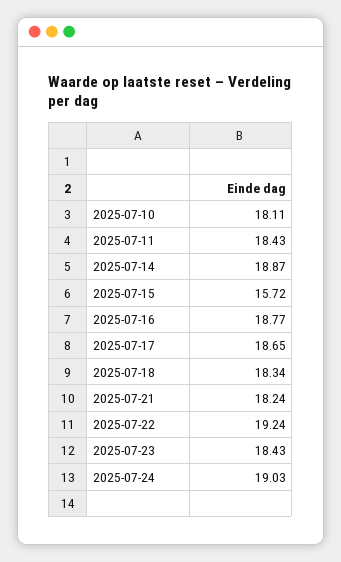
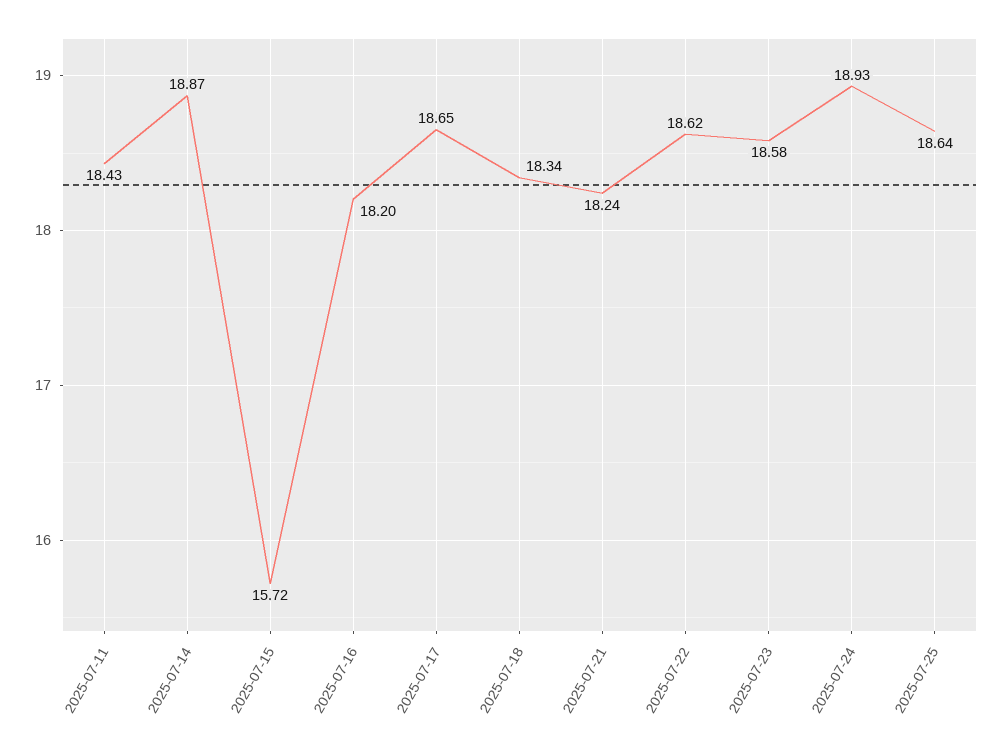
2025-07-10: 18.11 -> none
2025-07-16: 18.77 -> 18.2
2025-07-22: 19.24 -> 18.62
2025-07-23: 18.43 -> 18.58
2025-07-24: 19.03 -> 18.93
2025-07-25: none -> 18.64

